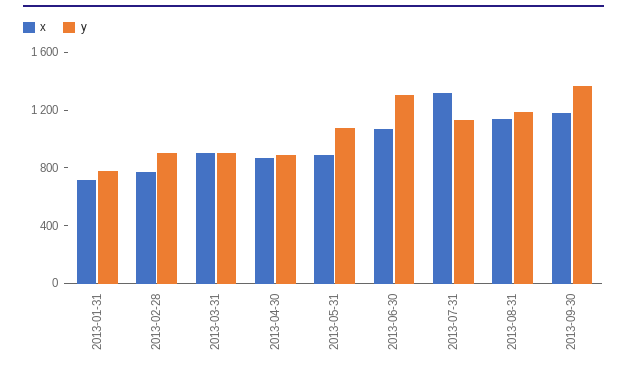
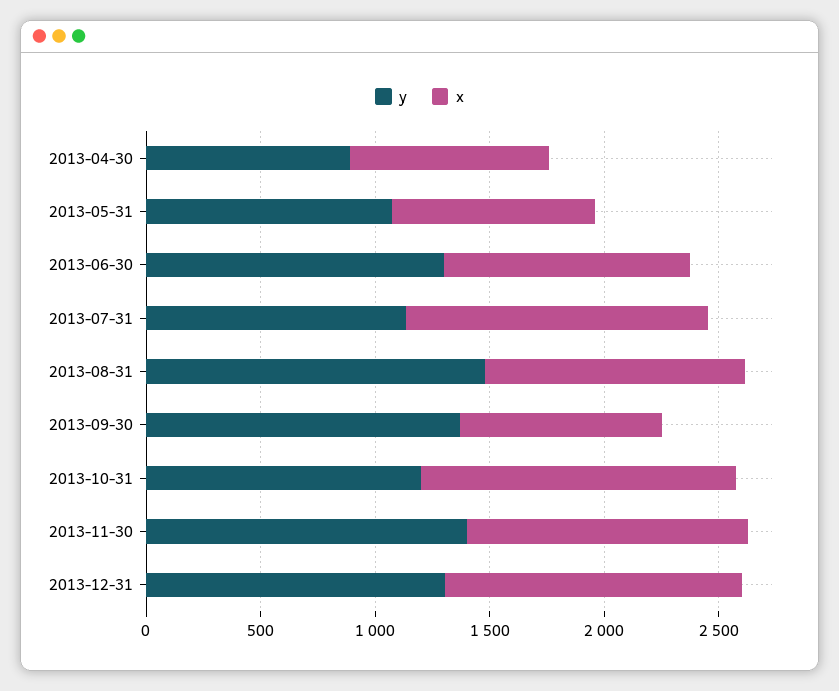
x, 2013-01-31: 700 -> none
y, 2013-01-31: 800 -> none
x, 2013-02-28: 800 -> none
y, 2013-02-28: 900 -> none
x, 2013-03-31: 900 -> none
y, 2013-03-31: 900 -> none
y, 2013-08-31: 1200 -> 1500
x, 2013-09-30: 1200 -> 900
y, 2013-10-31: none -> 1200
x, 2013-10-31: none -> 1400
y, 2013-11-30: none -> 1400
x, 2013-11-30: none -> 1200
y, 2013-12-31: none -> 1300
x, 2013-12-31: none -> 1300

